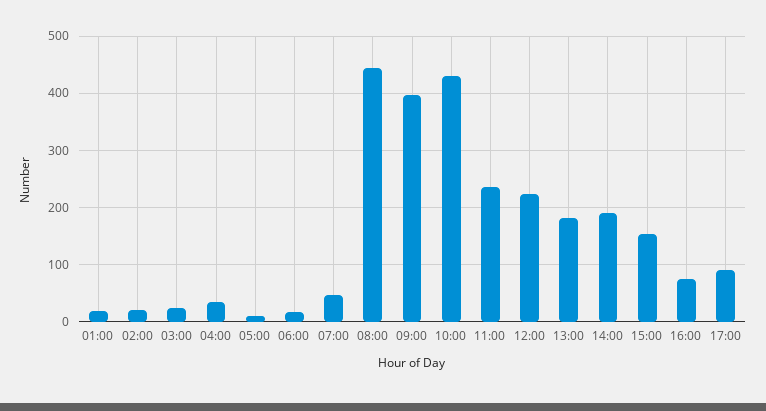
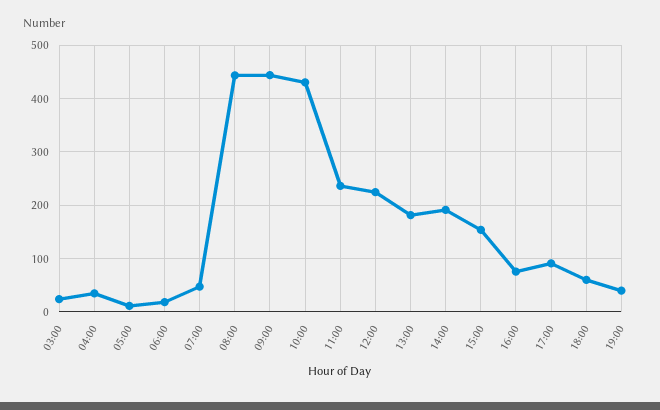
01:00: 20 -> none
02:00: 20 -> none
09:00: 400 -> 440
18:00: none -> 60
19:00: none -> 40

